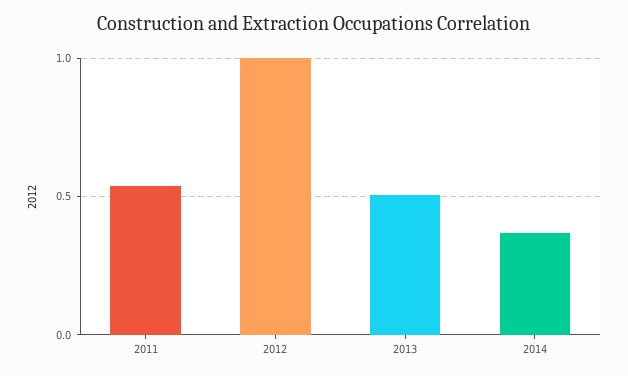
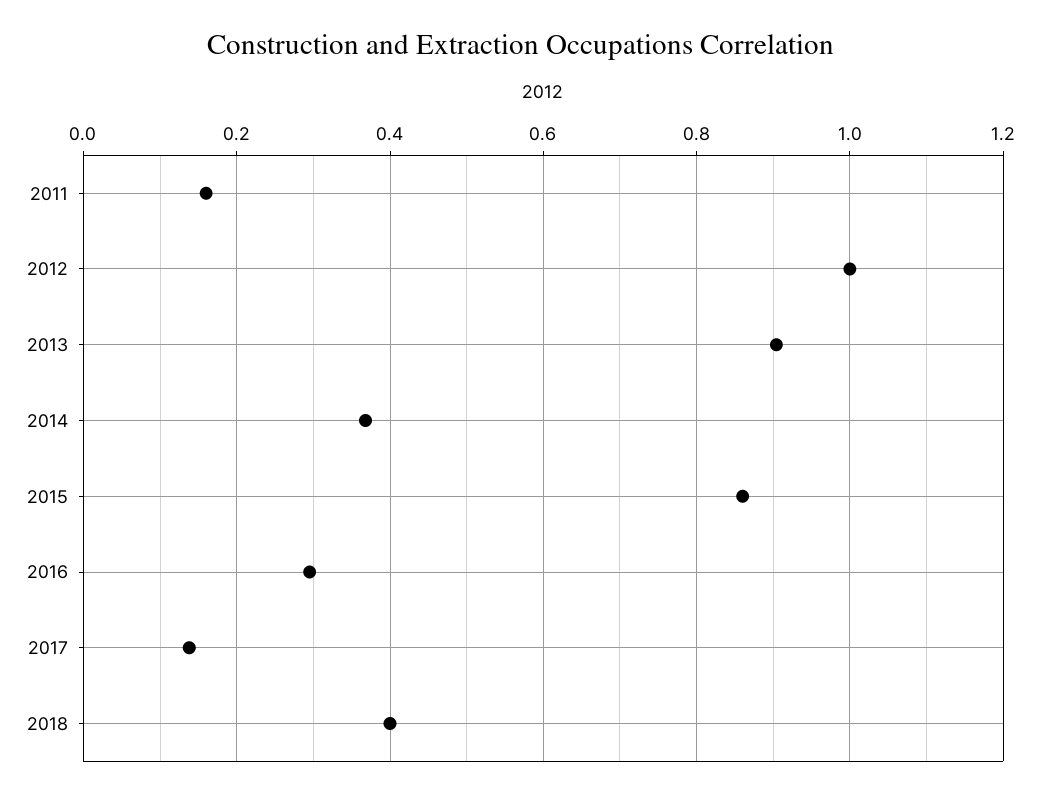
2011: 0.55 -> 0.16
2013: 0.5 -> 0.9
2015: none -> 0.86
2016: none -> 0.3
2017: none -> 0.14
2018: none -> 0.4

